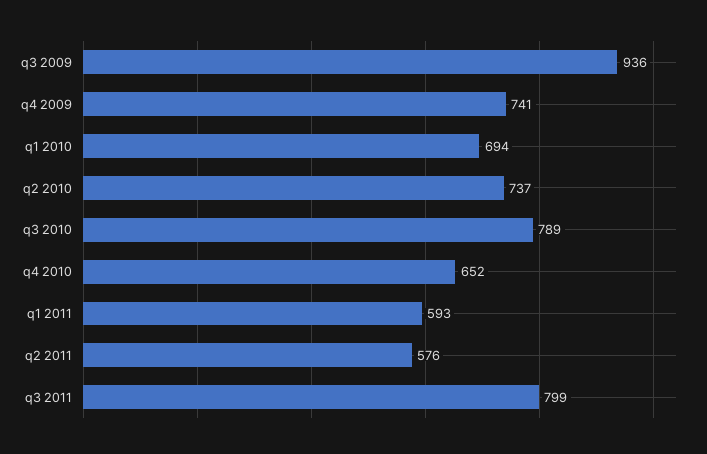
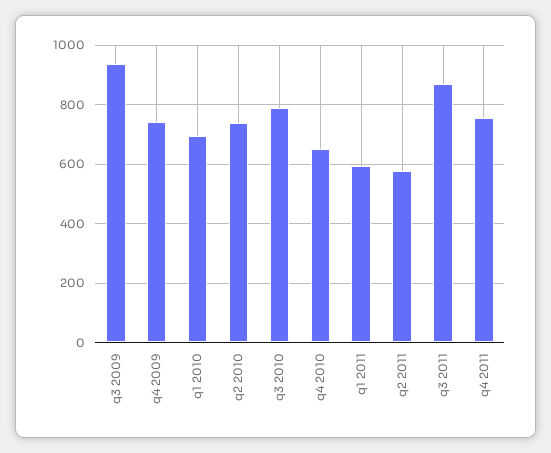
q3 2011: 799 -> 875
q4 2011: none -> 750

